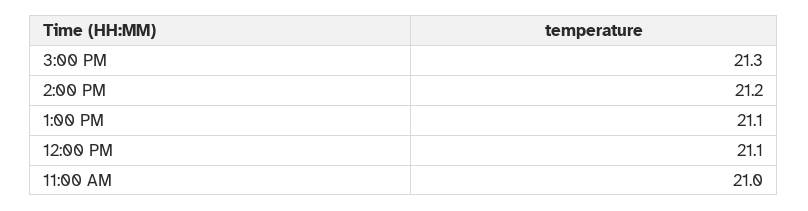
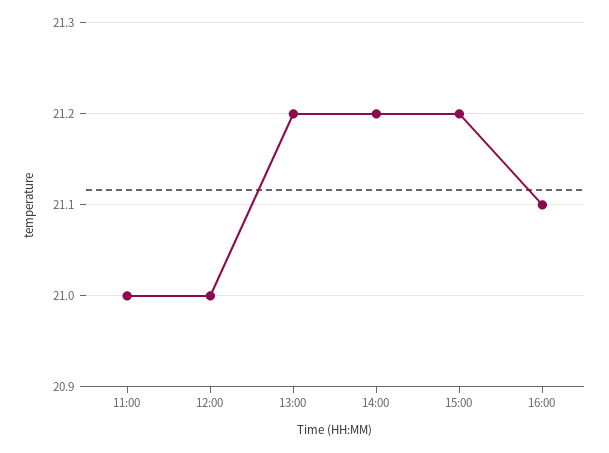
3:00 PM: 21.3 -> 21.2
1:00 PM: 21.1 -> 21.2
12:00 PM: 21.1 -> 21
16:00: none -> 21.1

